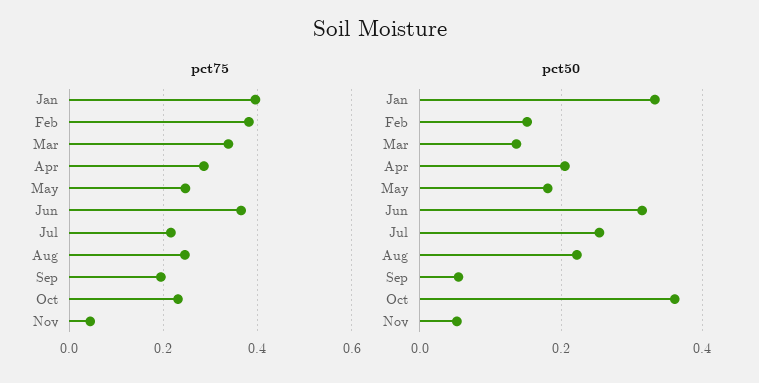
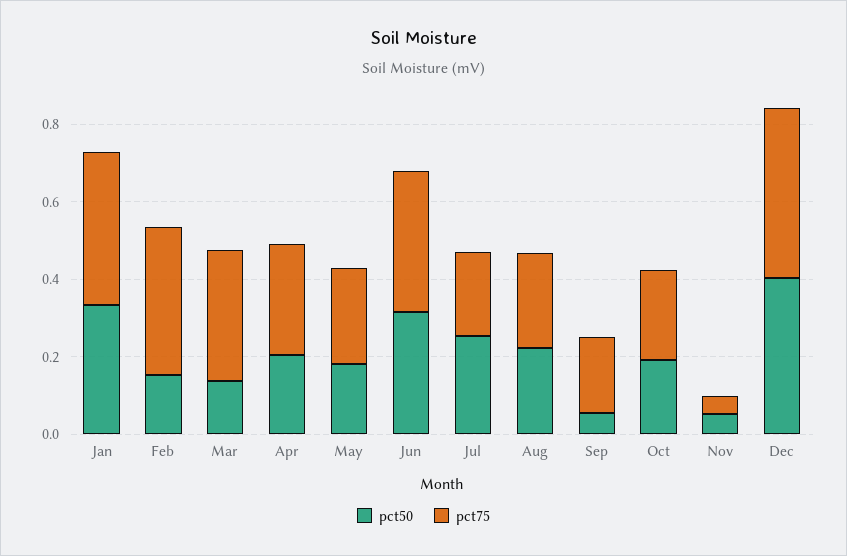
pct50, Oct: 0.36 -> 0.2
pct50, Dec: none -> 0.4
pct75, Dec: none -> 0.45

